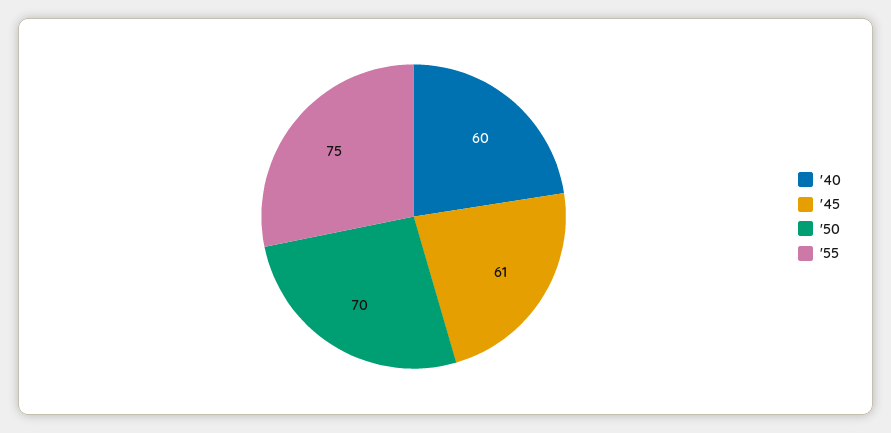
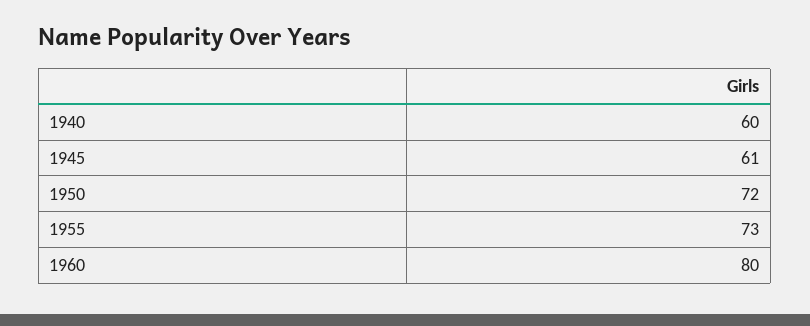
'50: 70 -> 72
'55: 75 -> 73
1960: none -> 80

